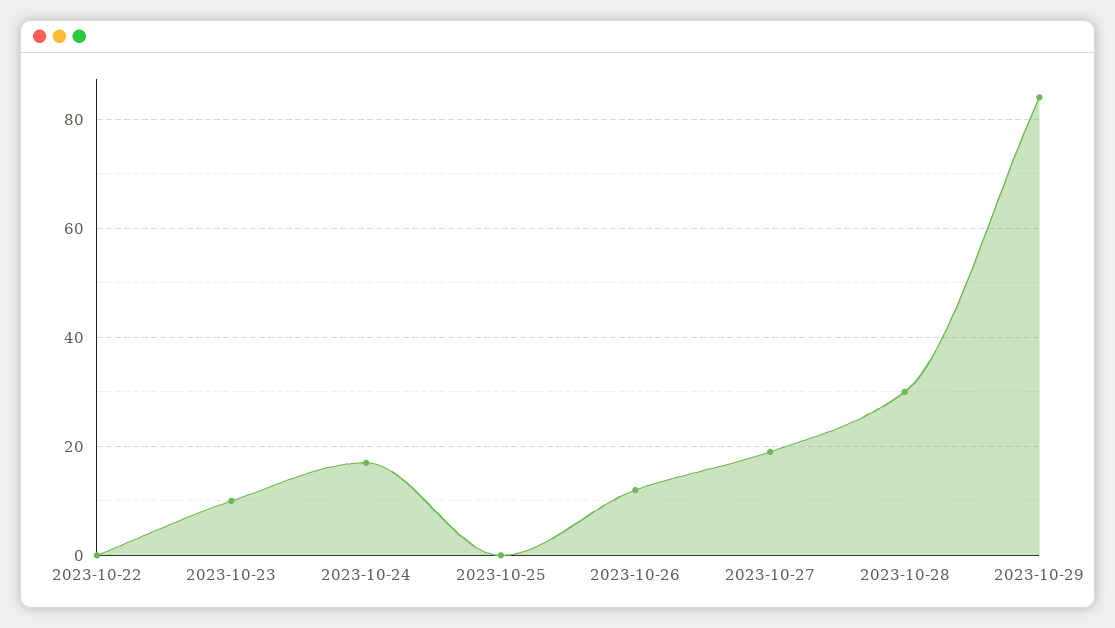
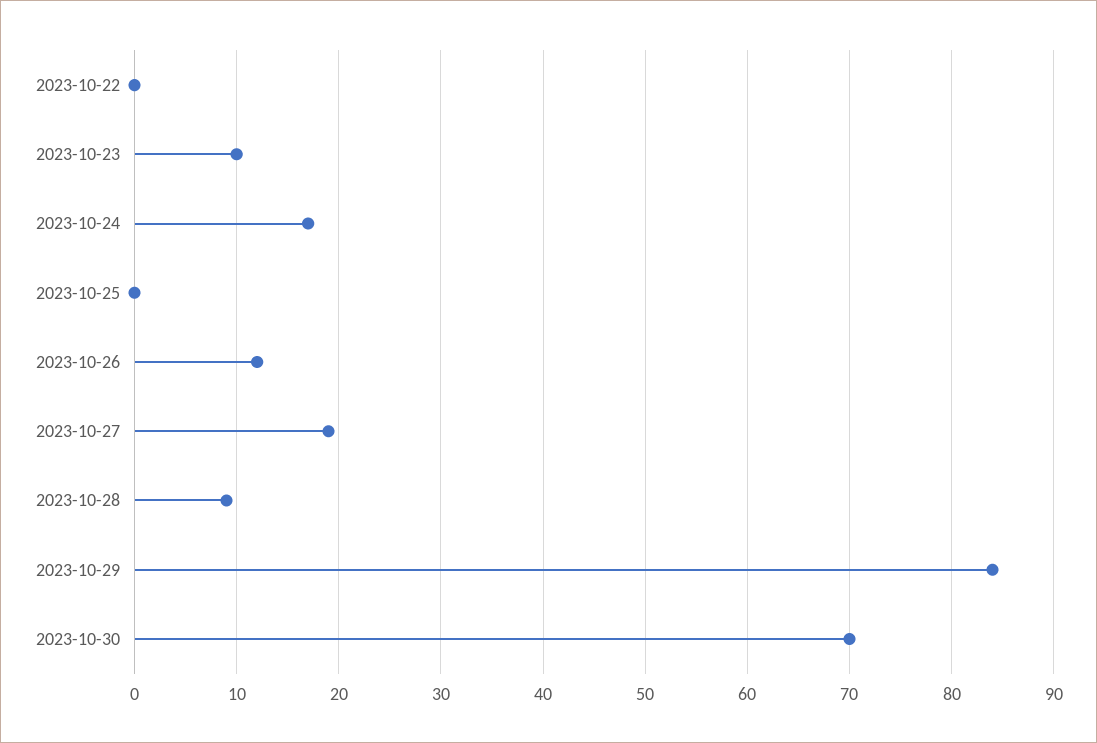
2023-10-28: 30 -> 9
2023-10-30: none -> 70

